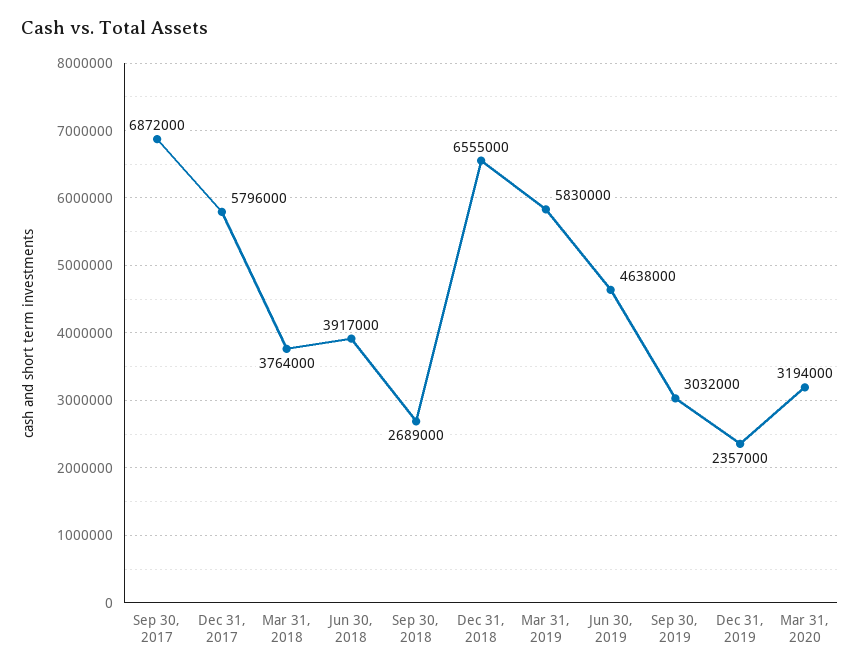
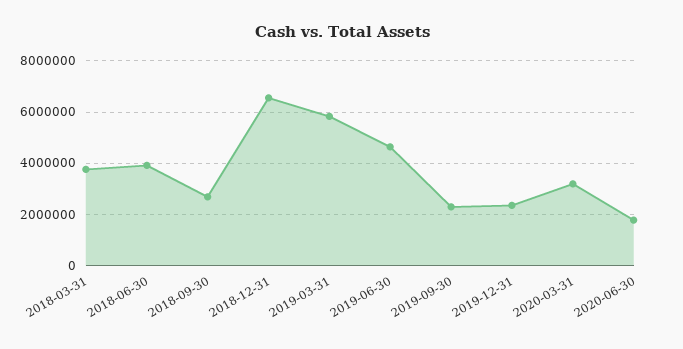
Sep 30, 2017: 6872000 -> none
Dec 31, 2017: 5796000 -> none
Sep 30, 2019: 3032000 -> 2250000
2020-06-30: none -> 1750000

